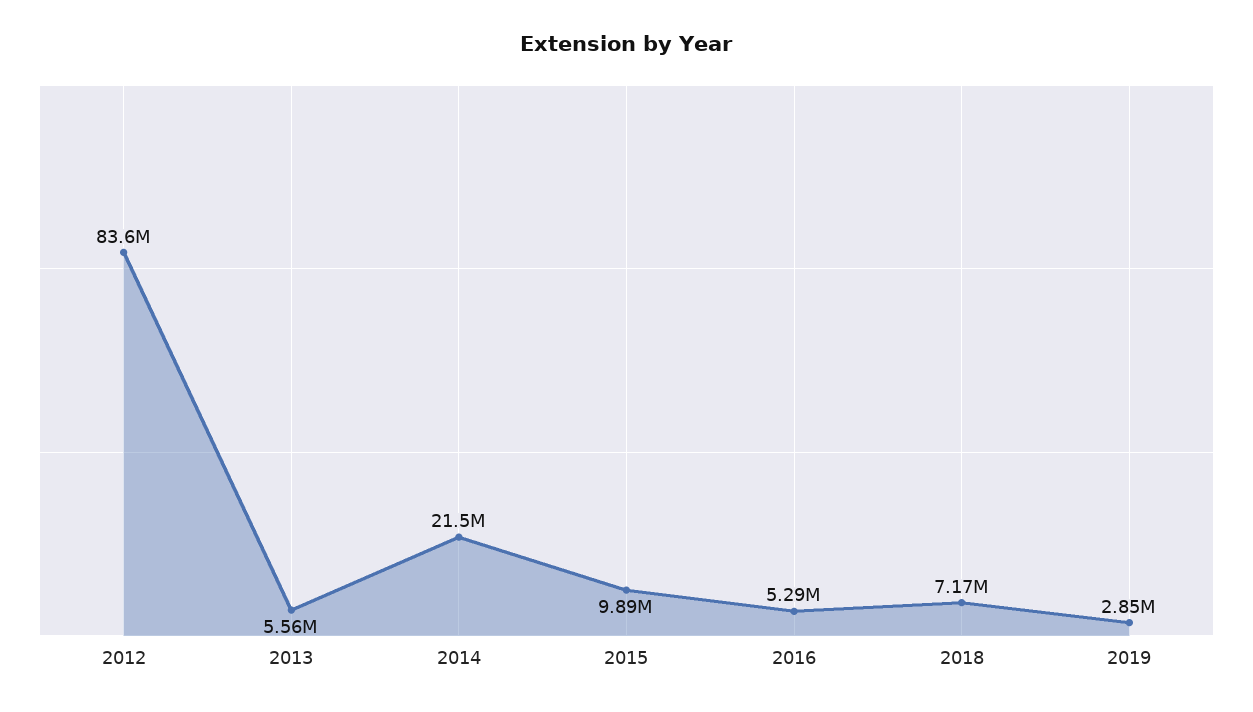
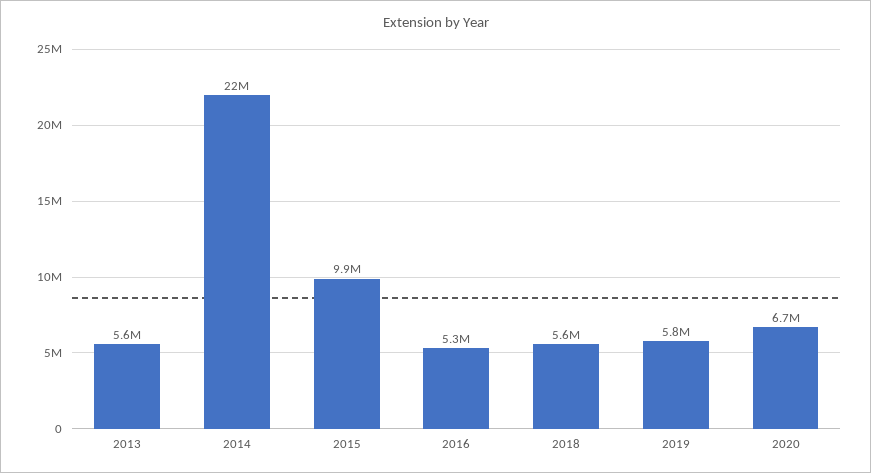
2012: 83600000 -> none
2018: 7170000 -> 5600000
2019: 2850000 -> 5800000
2020: none -> 6700000

